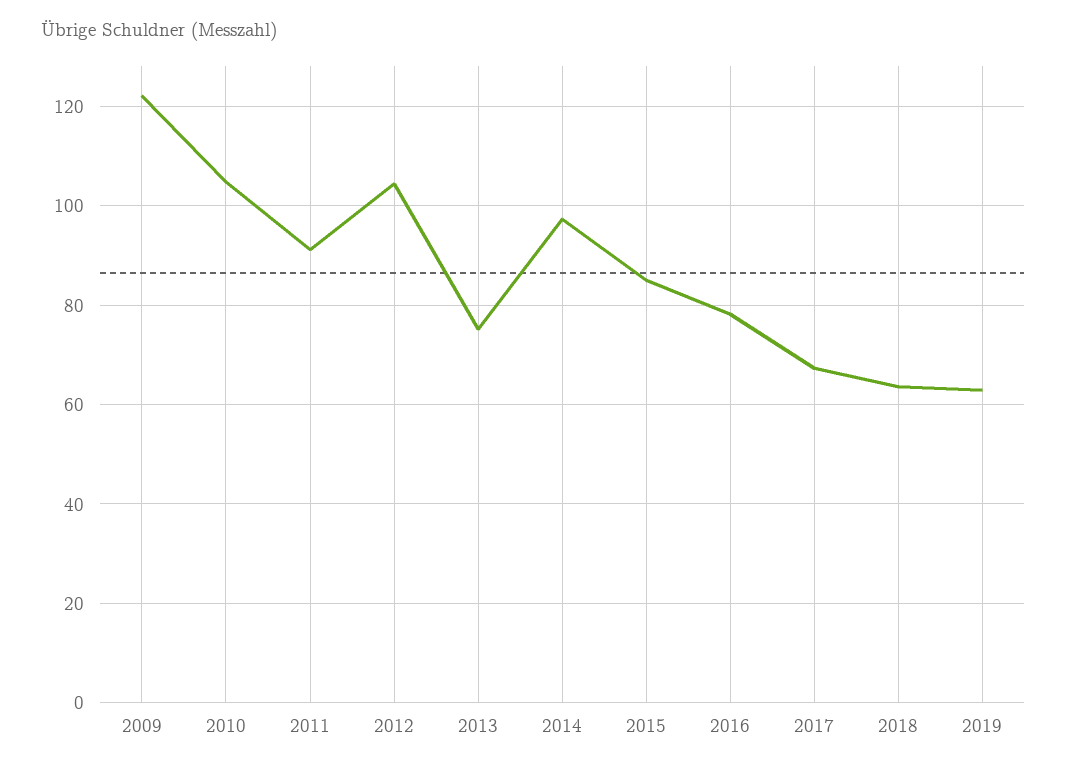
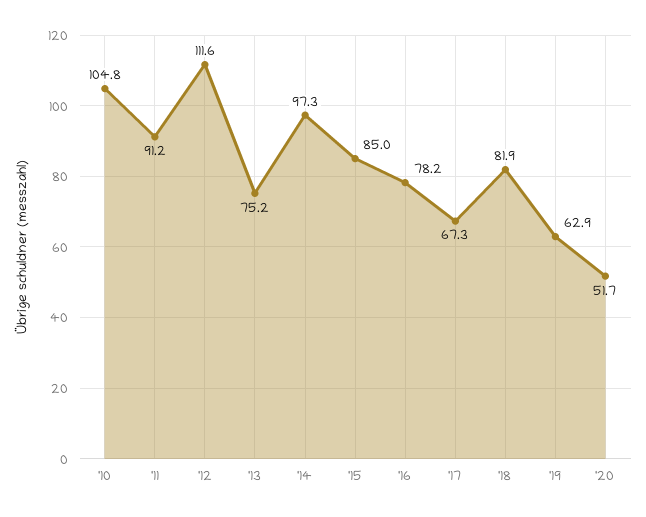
2009: 122 -> none
2012: 104 -> 111.6
2018: 64 -> 81.9
'20: none -> 51.7

